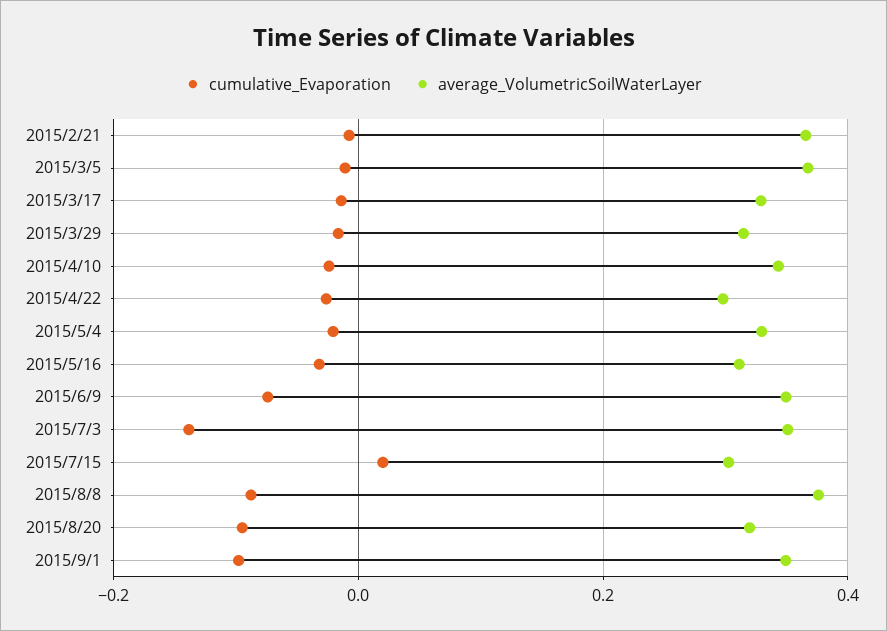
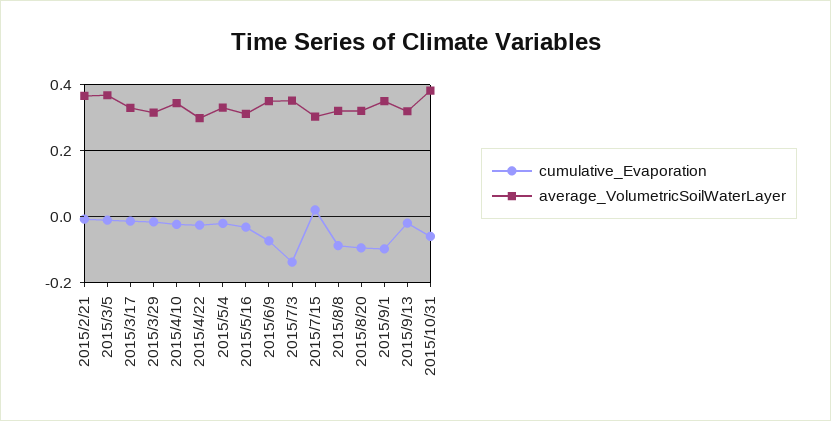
average_VolumetricSoilWaterLayer, 2015/8/8: 0.38 -> 0.32
cumulative_Evaporation, 2015/9/13: none -> -0.02
average_VolumetricSoilWaterLayer, 2015/9/13: none -> 0.32
cumulative_Evaporation, 2015/10/31: none -> -0.06
average_VolumetricSoilWaterLayer, 2015/10/31: none -> 0.38

